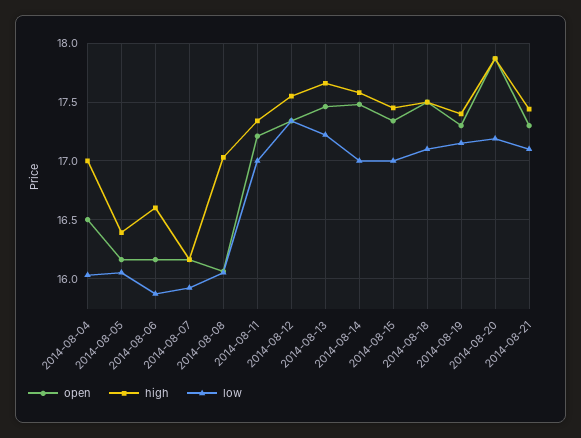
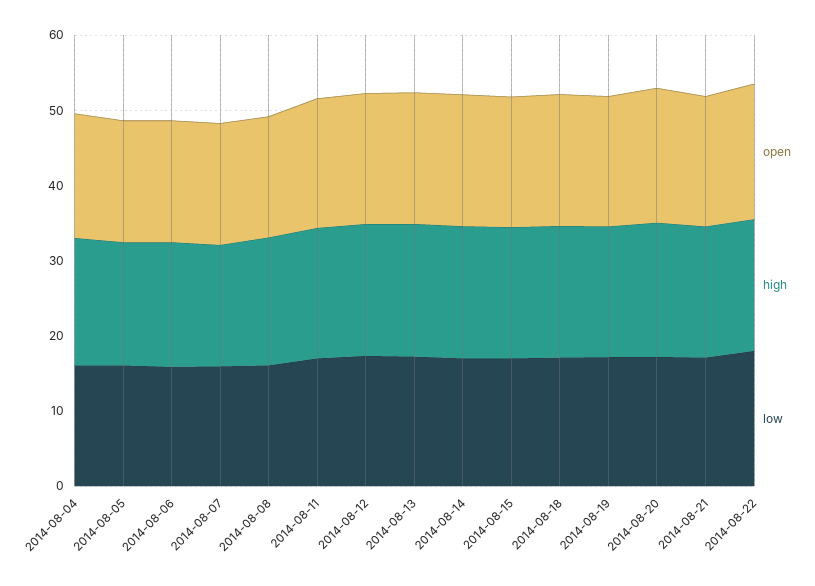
open, 2014-08-22: none -> 18
high, 2014-08-22: none -> 18
low, 2014-08-22: none -> 18

